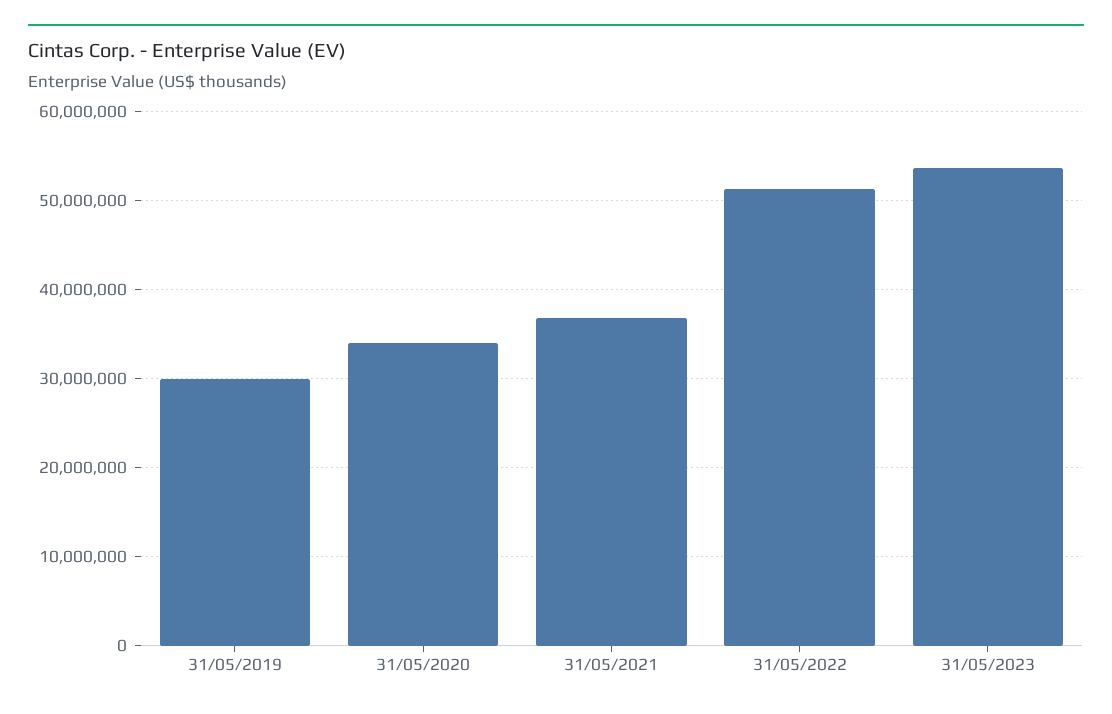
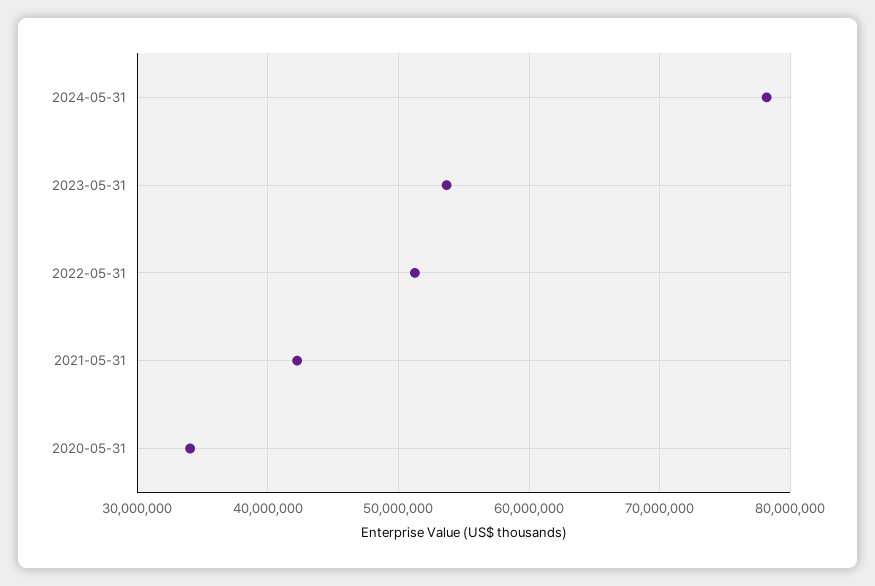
31/05/2019: 30000000 -> none
31/05/2021: 37000000 -> 42000000
2024-05-31: none -> 78000000

